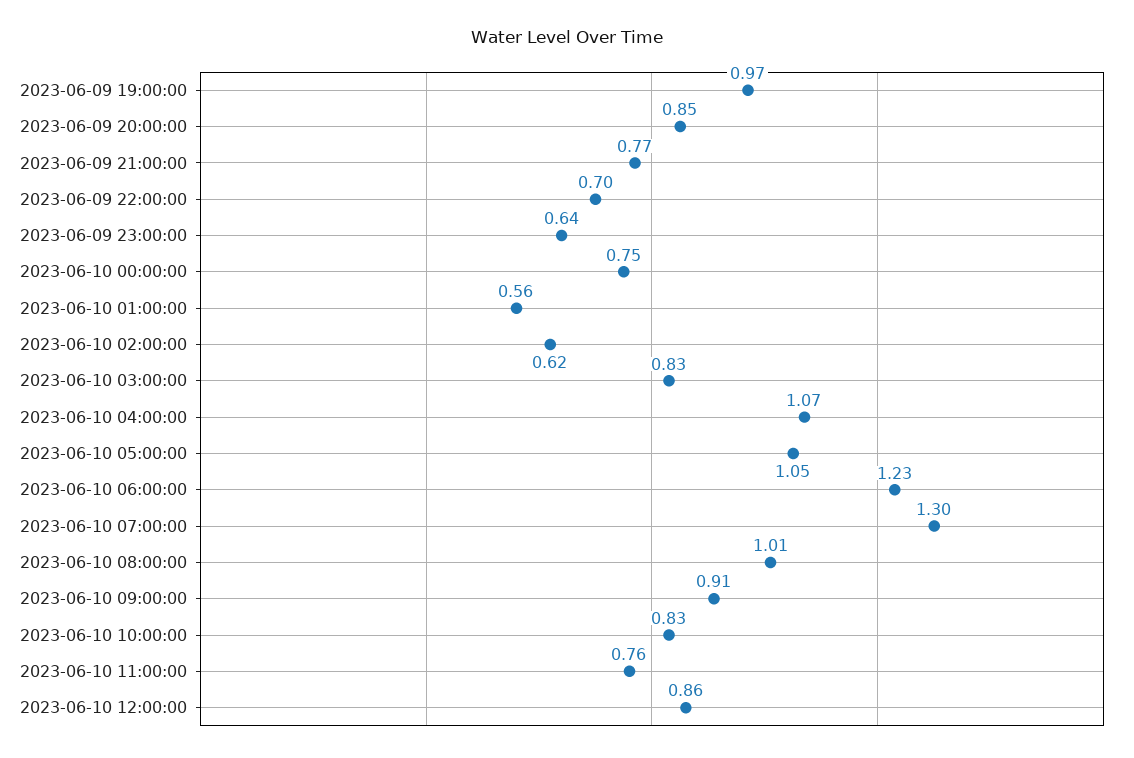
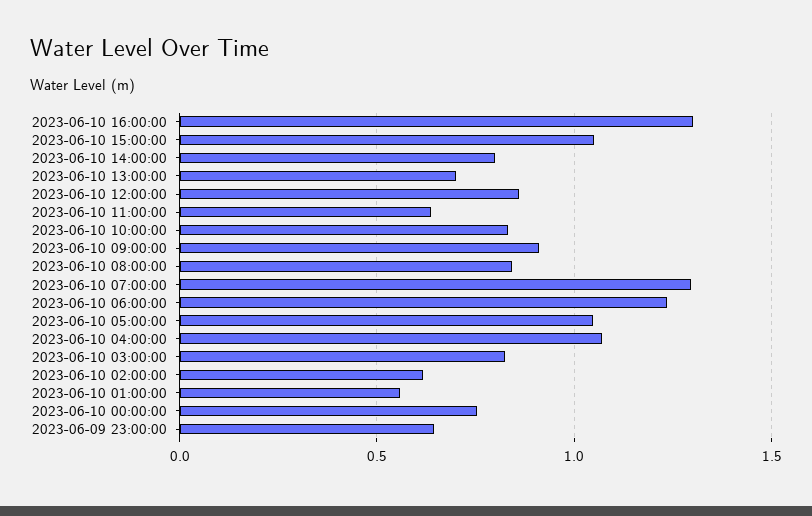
2023-06-09 19:00:00: 0.97 -> none
2023-06-09 20:00:00: 0.85 -> none
2023-06-09 21:00:00: 0.77 -> none
2023-06-09 22:00:00: 0.7 -> none
2023-06-10 08:00:00: 1.01 -> 0.85
2023-06-10 11:00:00: 0.76 -> 0.65
2023-06-10 16:00:00: none -> 1.3
2023-06-10 15:00:00: none -> 1.05
2023-06-10 14:00:00: none -> 0.8
2023-06-10 13:00:00: none -> 0.7

